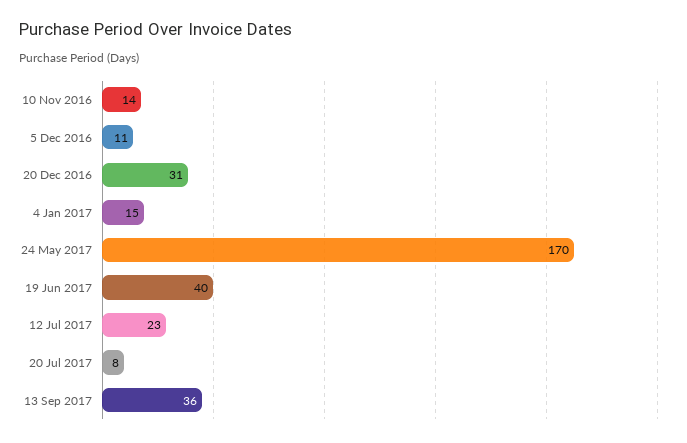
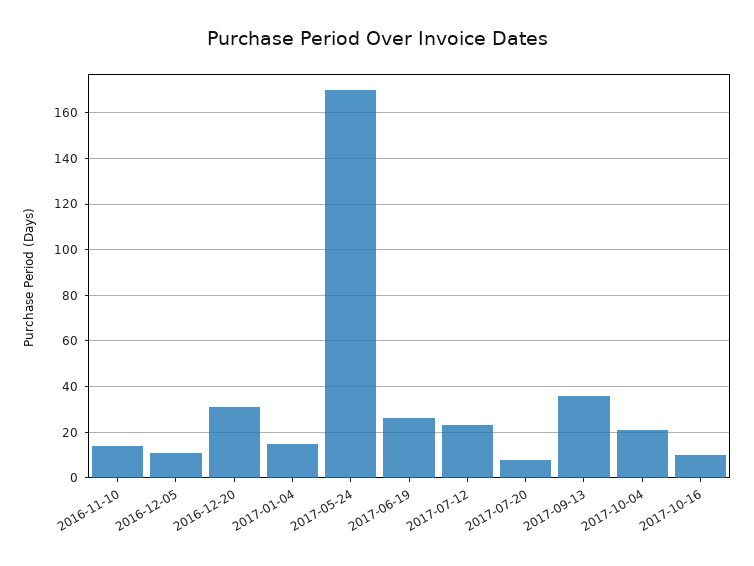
19 Jun 2017: 40 -> 25
2017-10-04: none -> 20
2017-10-16: none -> 10

